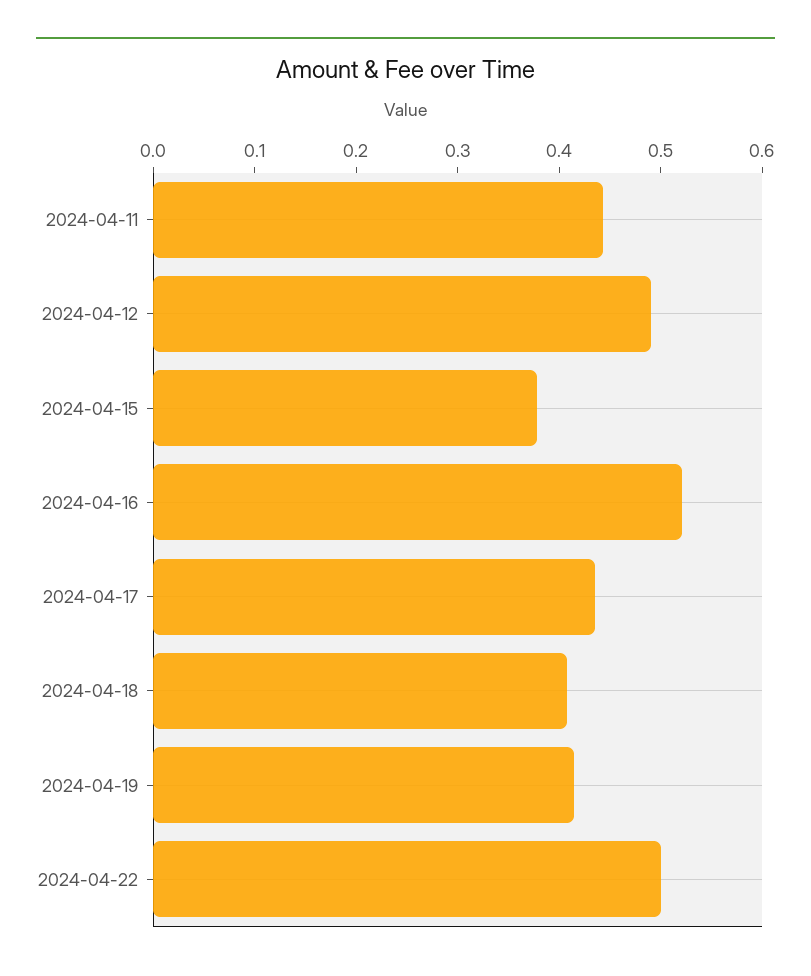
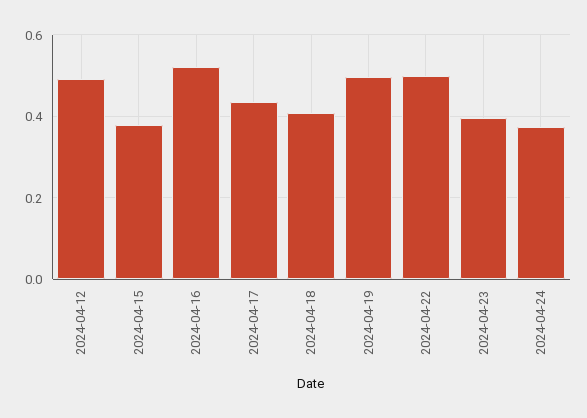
2024-04-11: 0.44 -> none
2024-04-19: 0.42 -> 0.5
2024-04-23: none -> 0.4
2024-04-24: none -> 0.38

